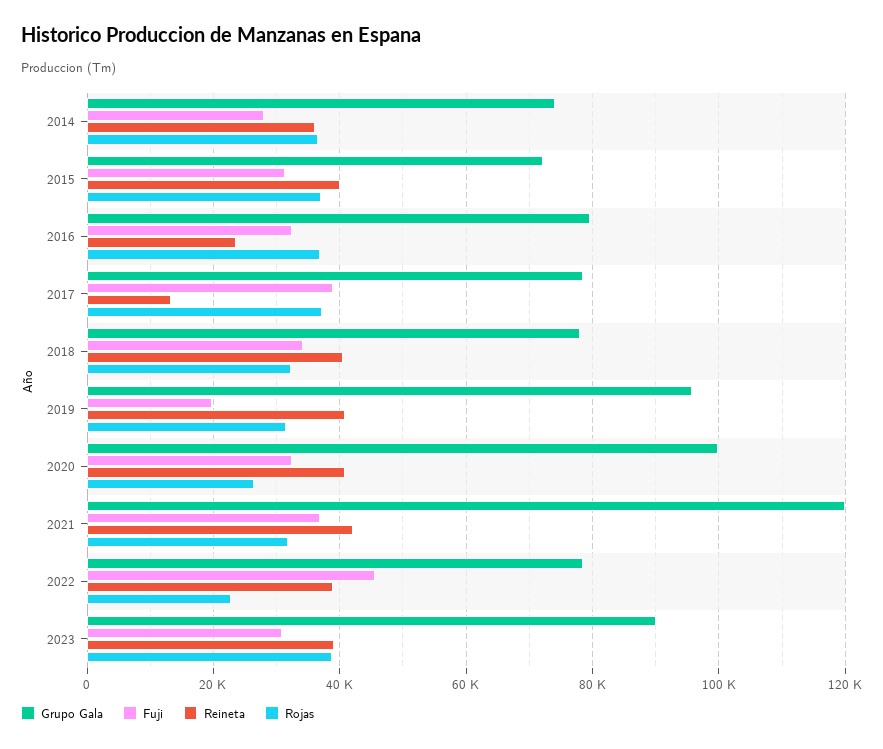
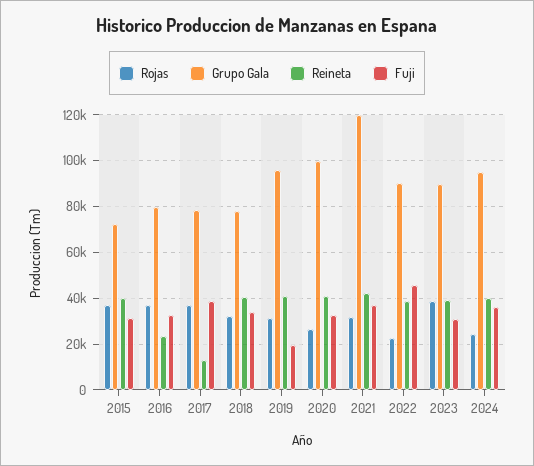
Grupo Gala, 2014: 74000 -> none
Fuji, 2014: 28000 -> none
Reineta, 2014: 36000 -> none
Rojas, 2014: 36000 -> none
Grupo Gala, 2022: 78000 -> 90000
Rojas, 2024: none -> 25000
Grupo Gala, 2024: none -> 95000
Reineta, 2024: none -> 40000
Fuji, 2024: none -> 35000

